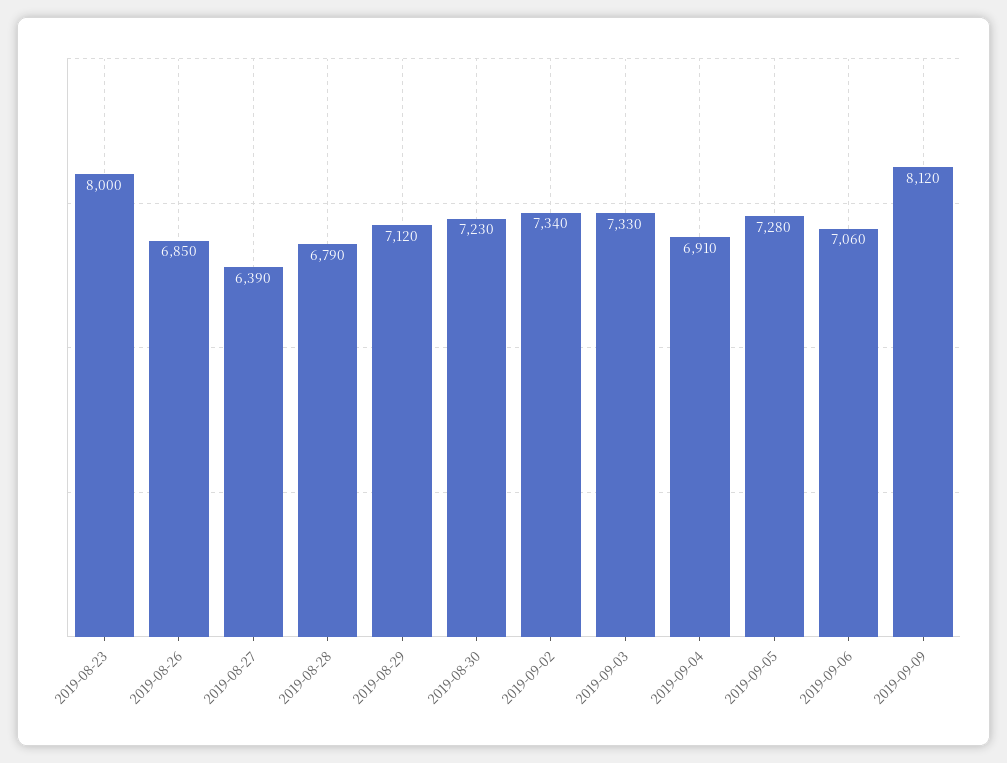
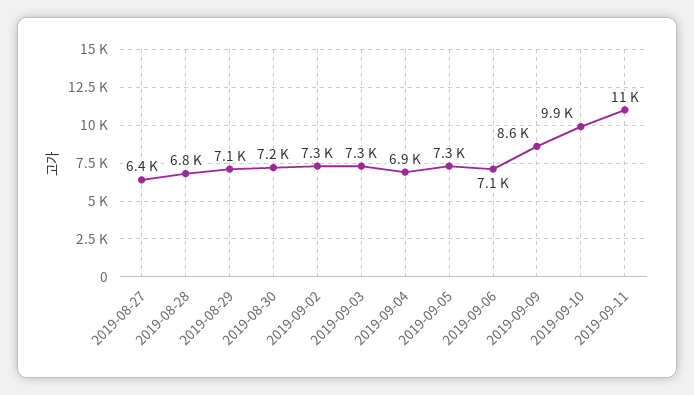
2019-08-23: 8000 -> none
2019-08-26: 6850 -> none
2019-09-09: 8120 -> 8600
2019-09-10: none -> 9900
2019-09-11: none -> 11000

